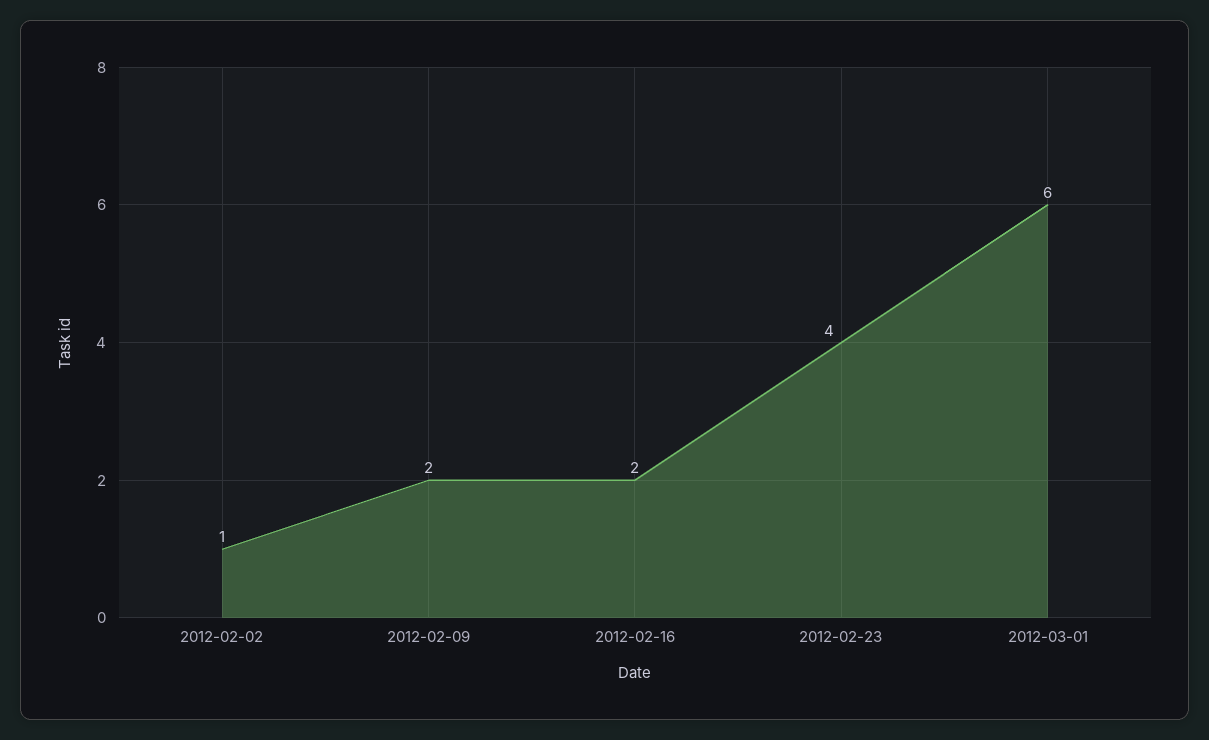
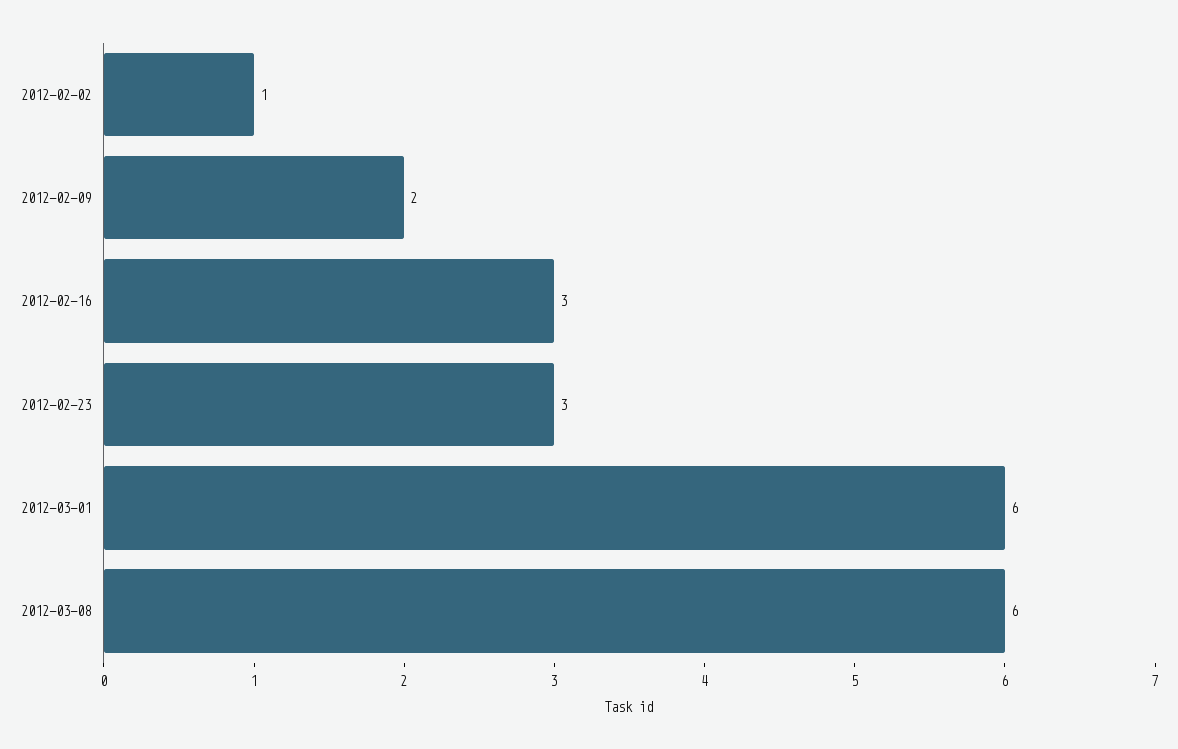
2012-02-16: 2 -> 3
2012-02-23: 4 -> 3
2012-03-08: none -> 6

